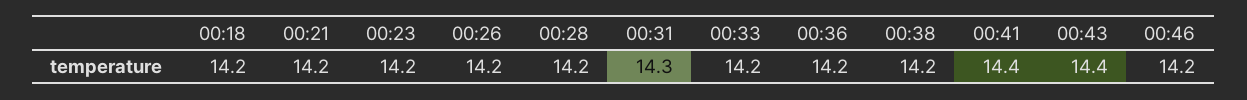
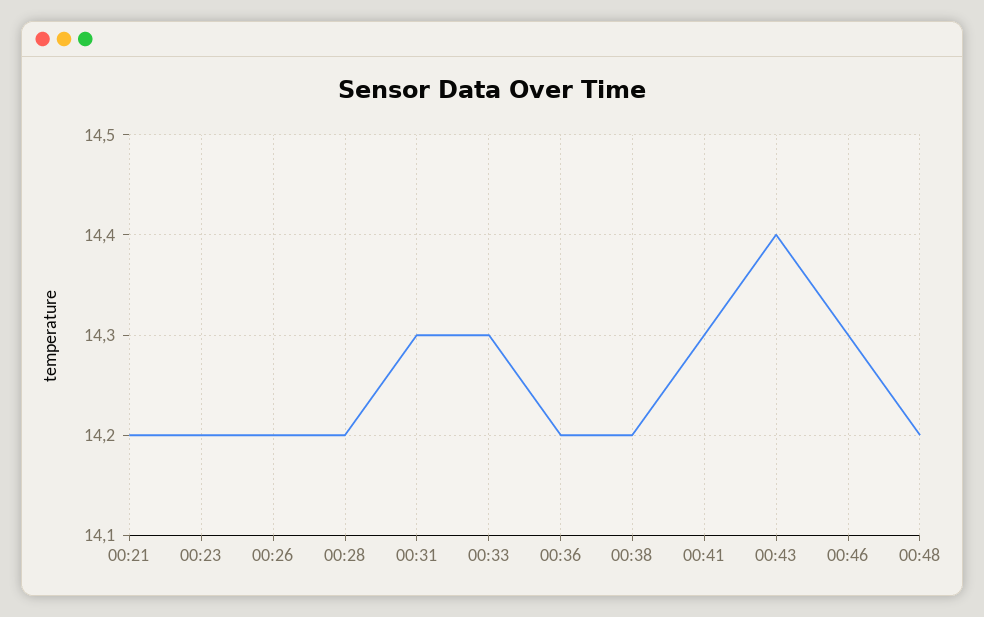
00:18: 14.2 -> none
00:33: 14.2 -> 14.3
00:41: 14.4 -> 14.3
00:46: 14.2 -> 14.3
00:48: none -> 14.2

